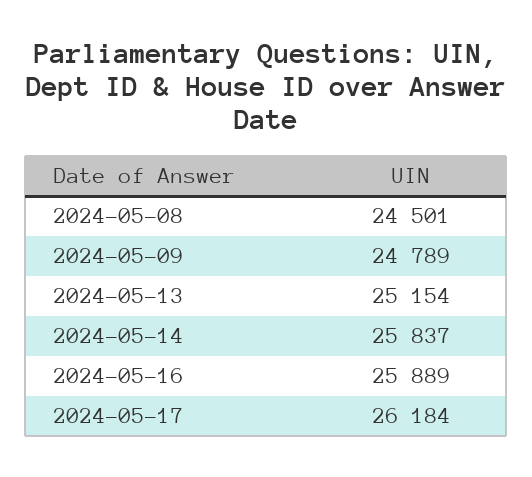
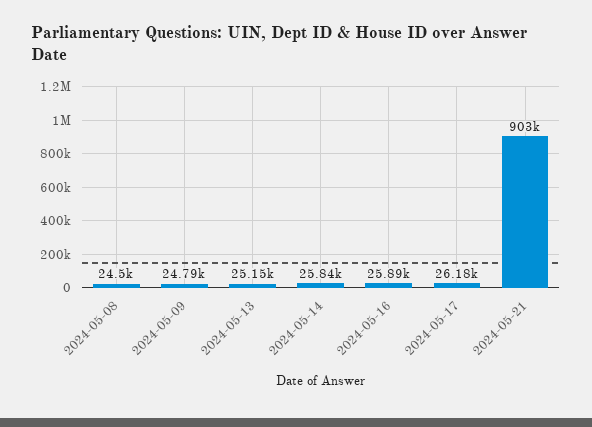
2024-05-21: none -> 903000

